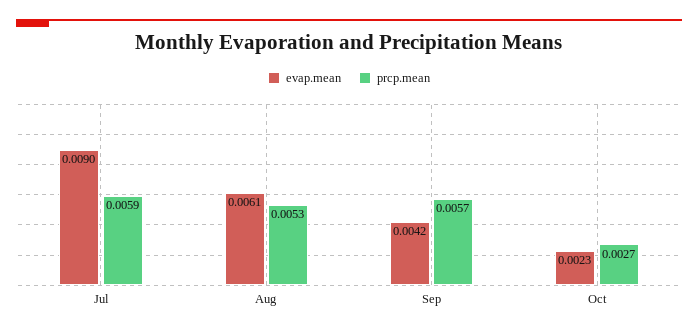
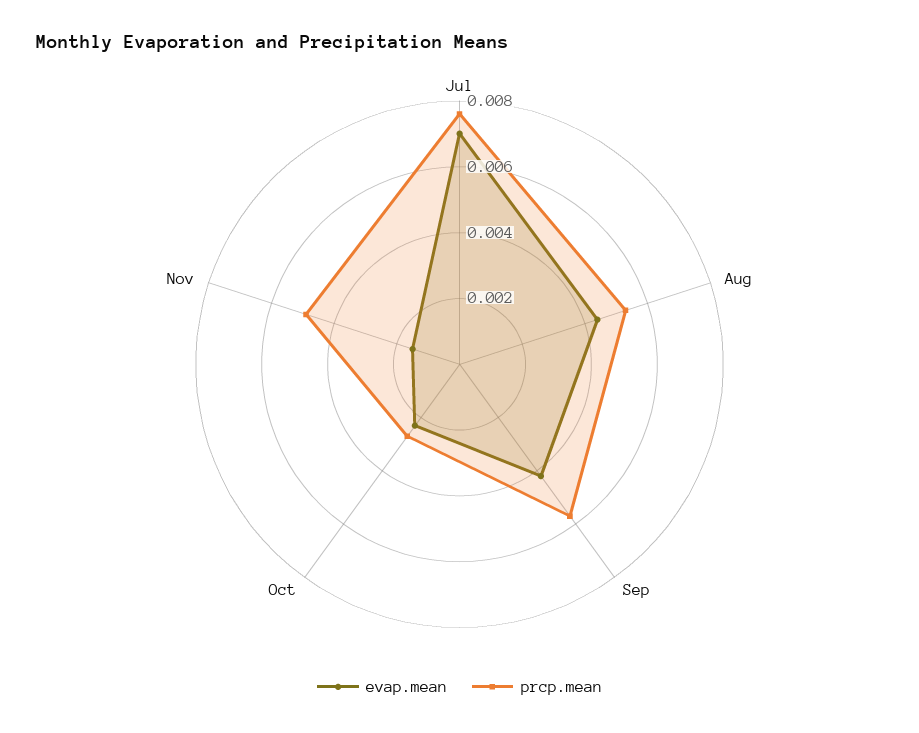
evap.mean, Jul: 0.009 -> 0.007
prcp.mean, Jul: 0.0059 -> 0.0075
evap.mean, Aug: 0.0061 -> 0.0045
evap.mean, Nov: none -> 0.0015
prcp.mean, Nov: none -> 0.005

